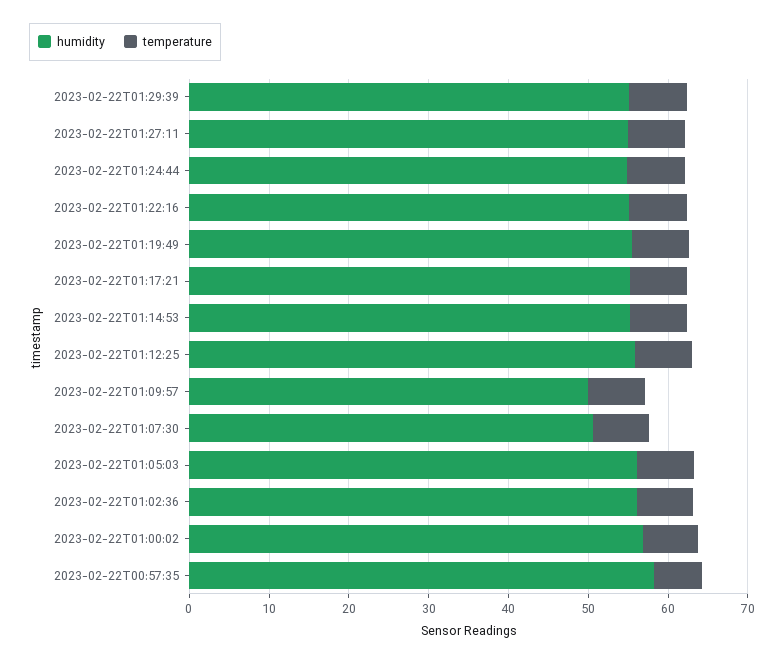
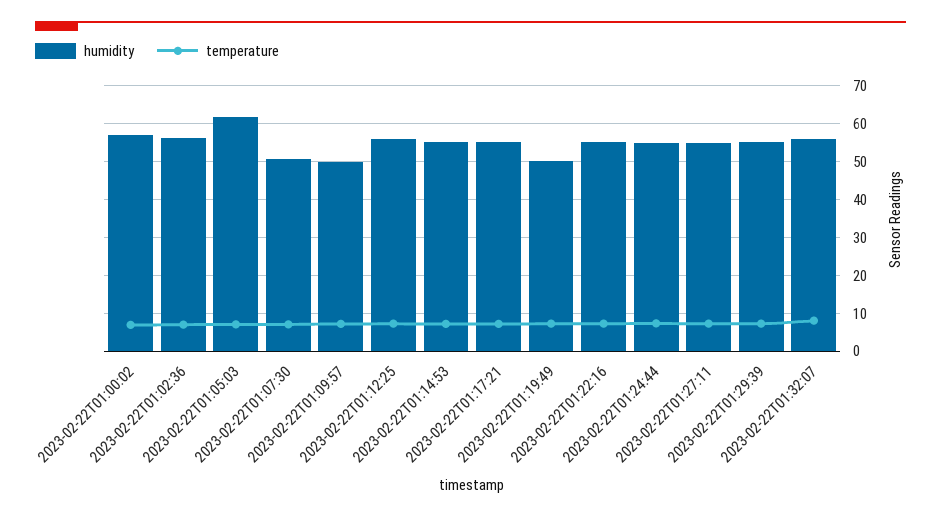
humidity, 2023-02-22T01:19:49: 56 -> 50
humidity, 2023-02-22T01:05:03: 56 -> 62
humidity, 2023-02-22T00:57:35: 58 -> none
temperature, 2023-02-22T00:57:35: 6 -> none
humidity, 2023-02-22T01:32:07: none -> 56
temperature, 2023-02-22T01:32:07: none -> 8

